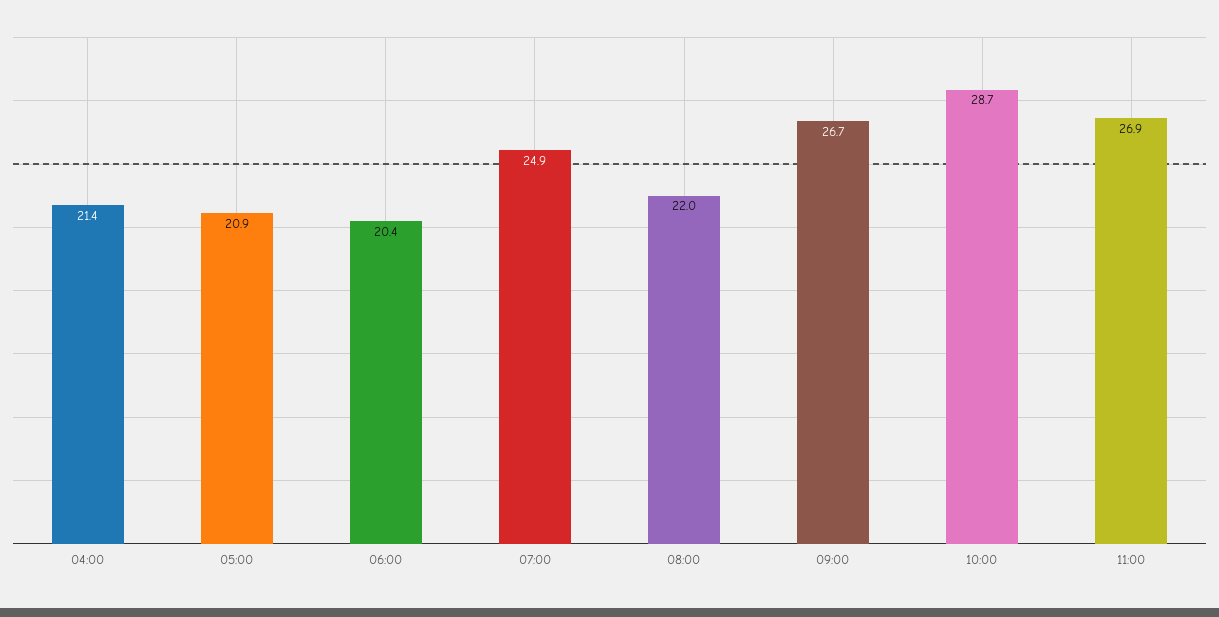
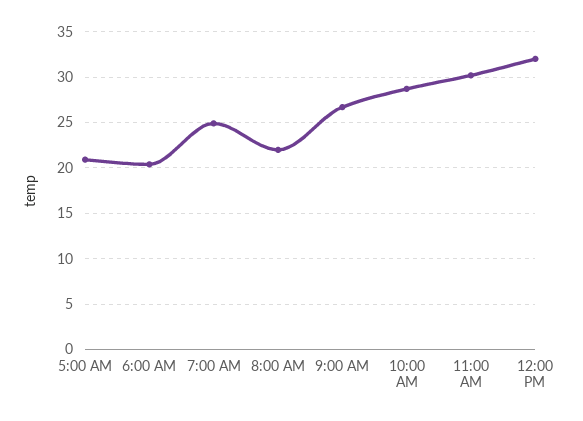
04:00: 21.4 -> none
11:00: 26.9 -> 30
12:00 PM: none -> 32

